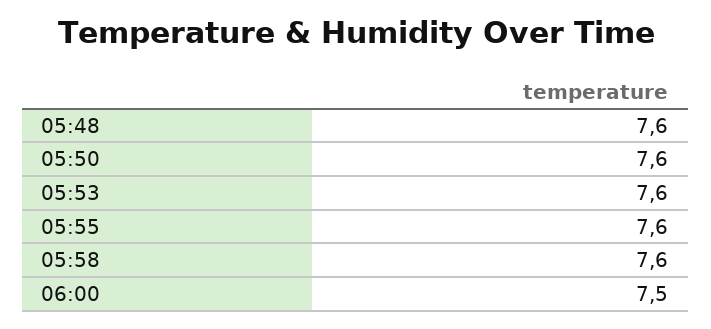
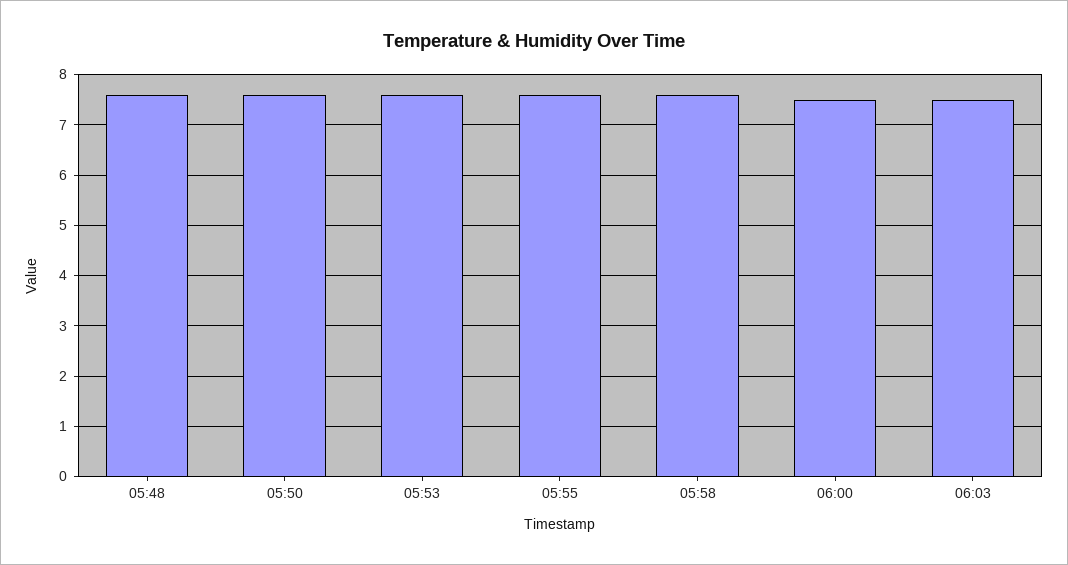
06:03: none -> 7.5

